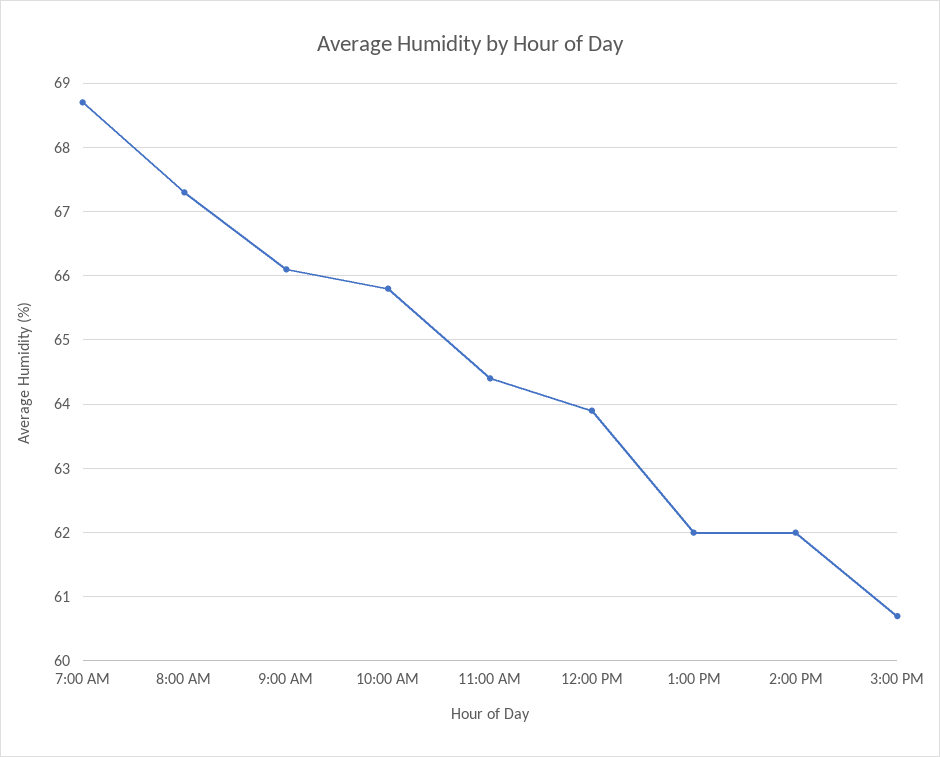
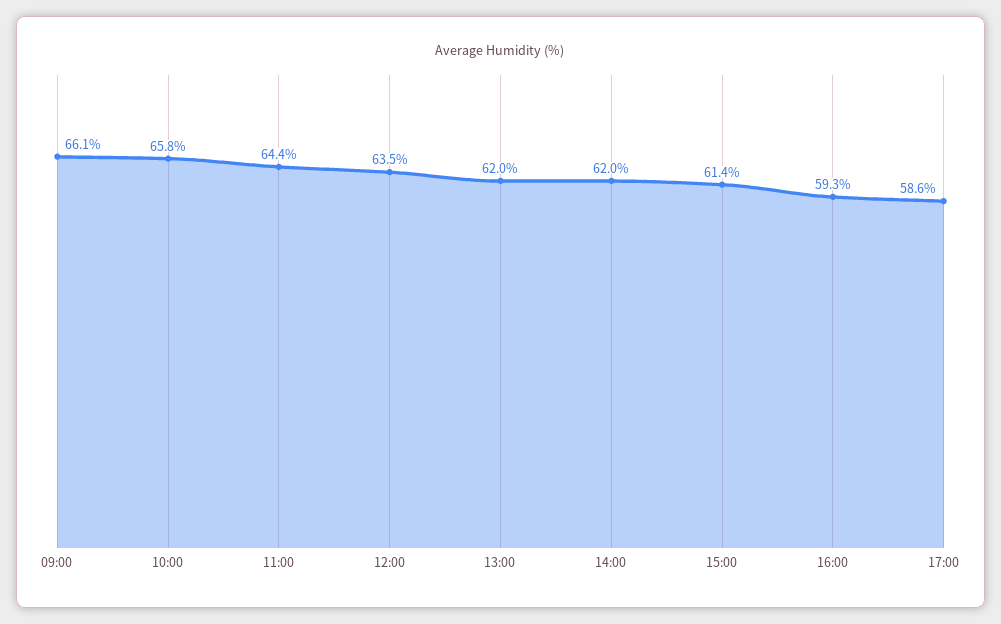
7:00 AM: 68.7 -> none
8:00 AM: 67.3 -> none
12:00 PM: 63.9 -> 63.5
3:00 PM: 60.7 -> 61.4
16:00: none -> 59.3
17:00: none -> 58.6

